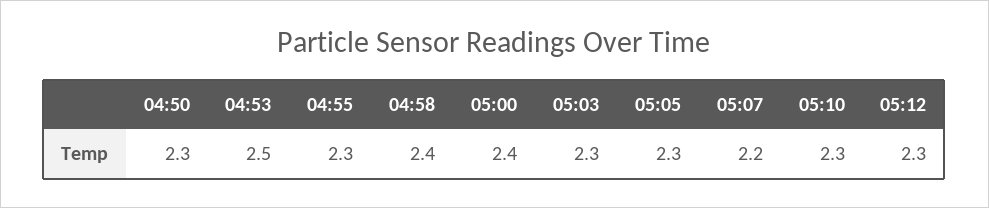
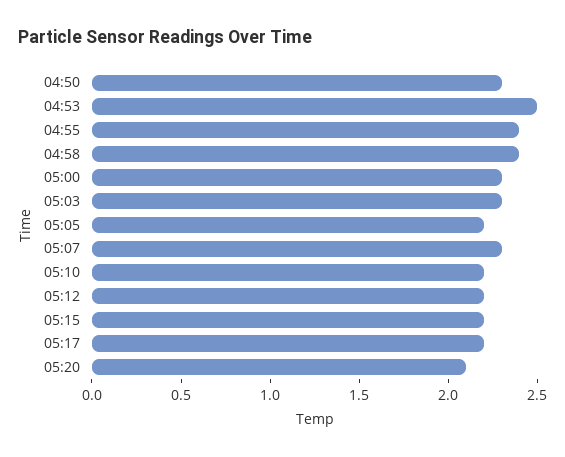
04:55: 2.3 -> 2.4
05:00: 2.4 -> 2.3
05:05: 2.3 -> 2.2
05:07: 2.2 -> 2.3
05:10: 2.3 -> 2.2
05:12: 2.3 -> 2.2
05:15: none -> 2.2
05:17: none -> 2.2
05:20: none -> 2.1

